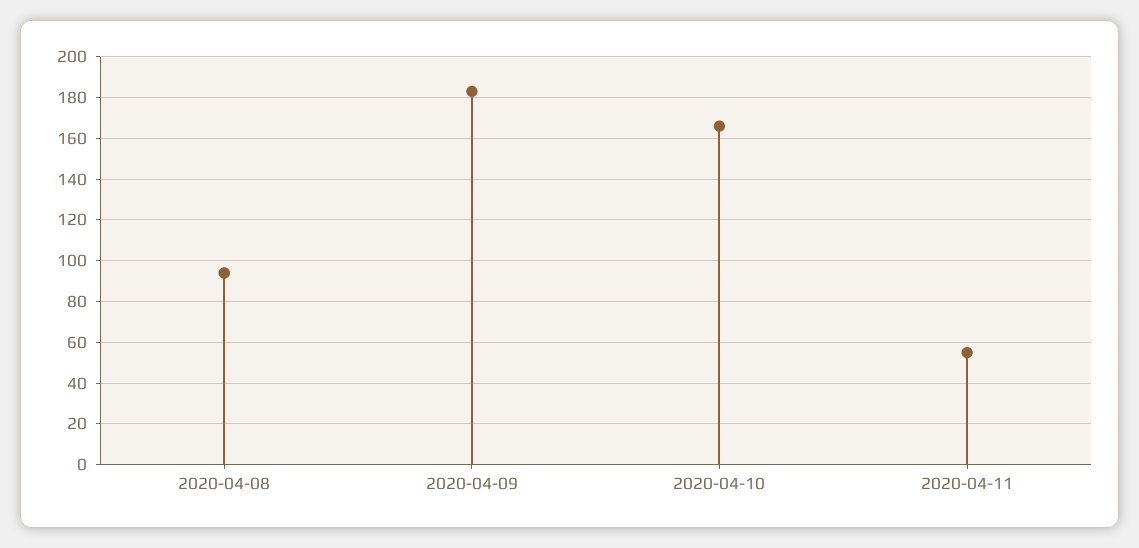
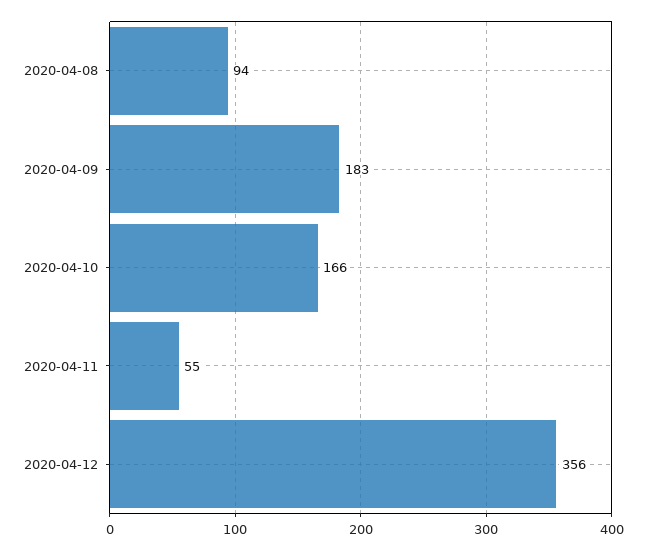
2020-04-12: none -> 356

